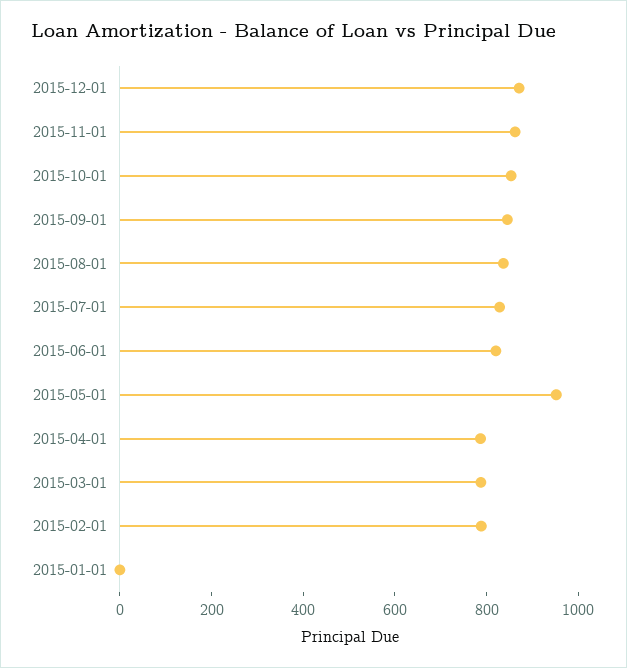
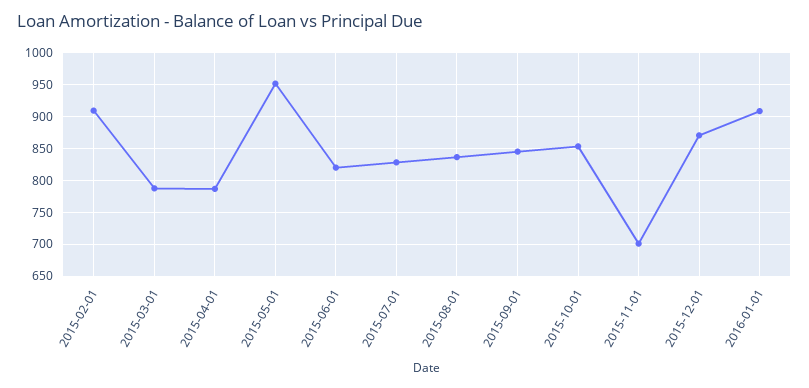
2015-11-01: 850 -> 700
2015-02-01: 800 -> 910
2015-01-01: 0 -> none
2016-01-01: none -> 910

